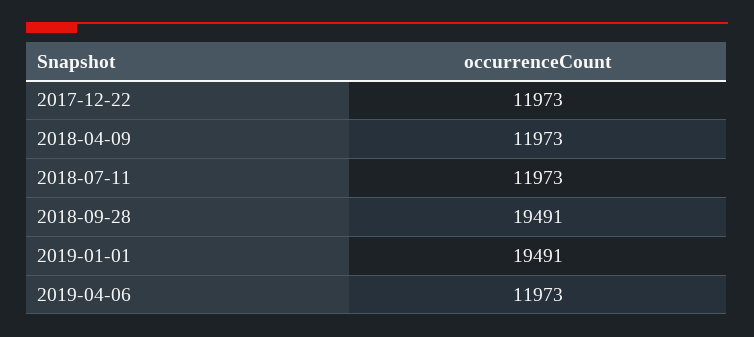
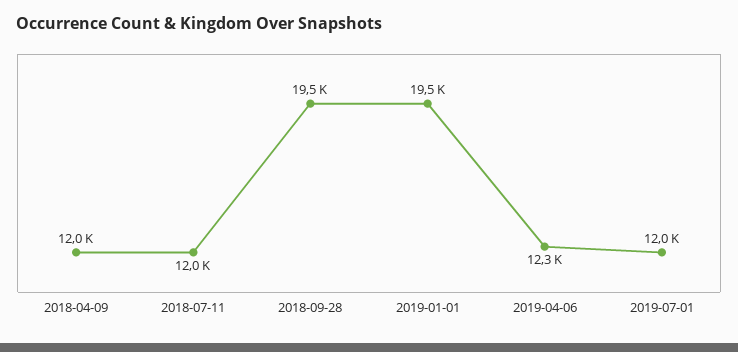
2017-12-22: 11973 -> none
2019-04-06: 11973 -> 12300
2019-07-01: none -> 12000

